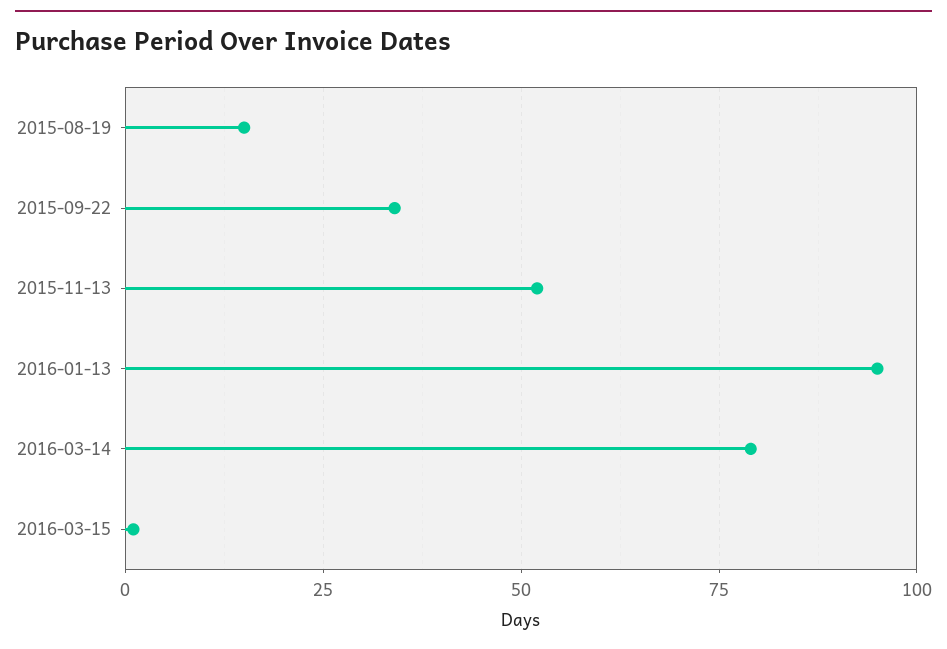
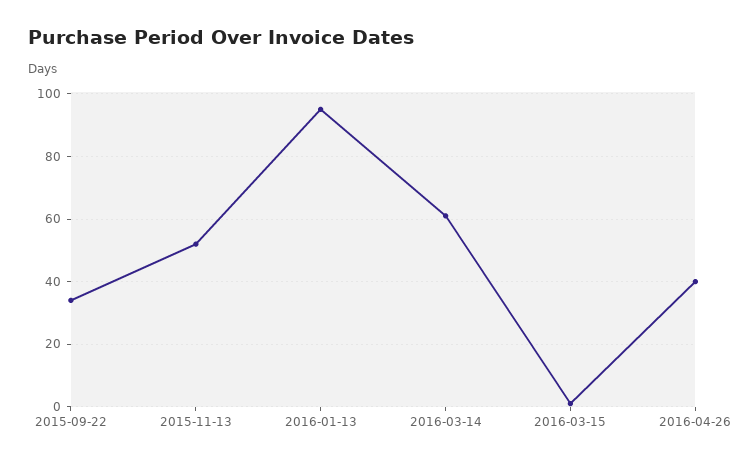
2015-08-19: 15 -> none
2016-03-14: 80 -> 60
2016-04-26: none -> 40

